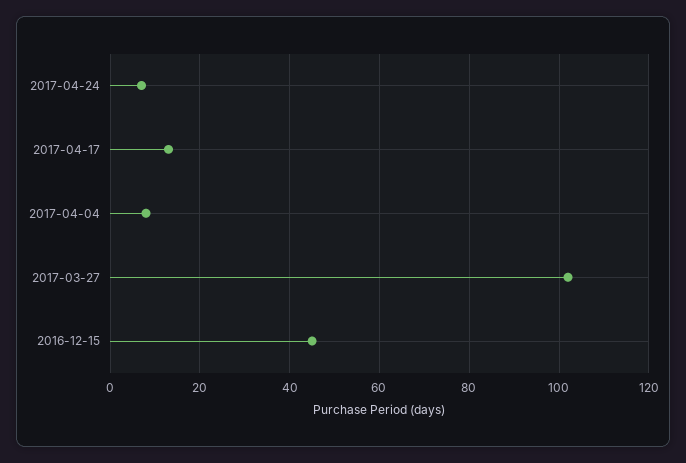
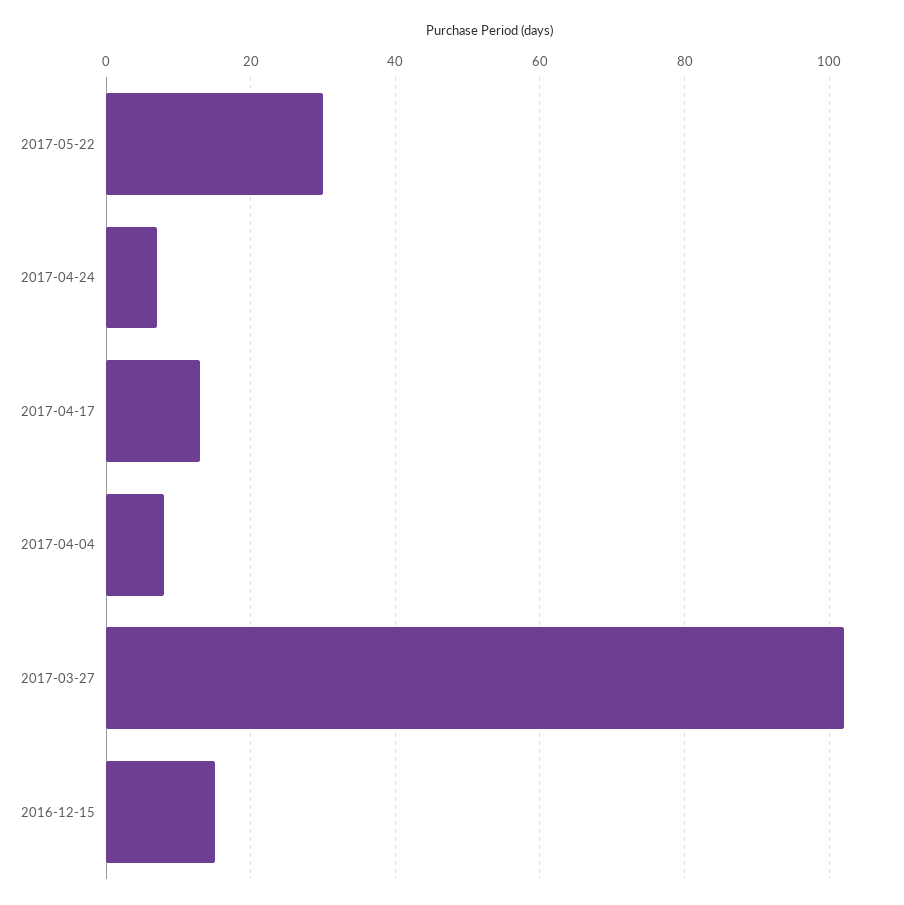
2016-12-15: 45 -> 15
2017-05-22: none -> 30

